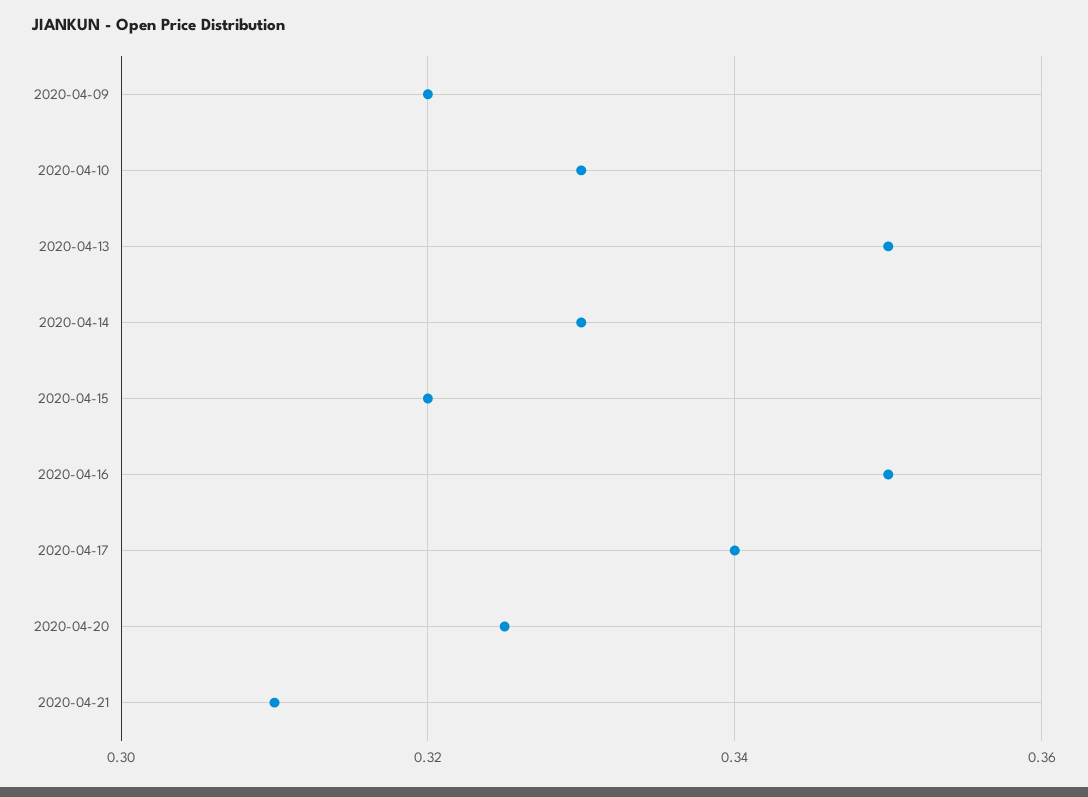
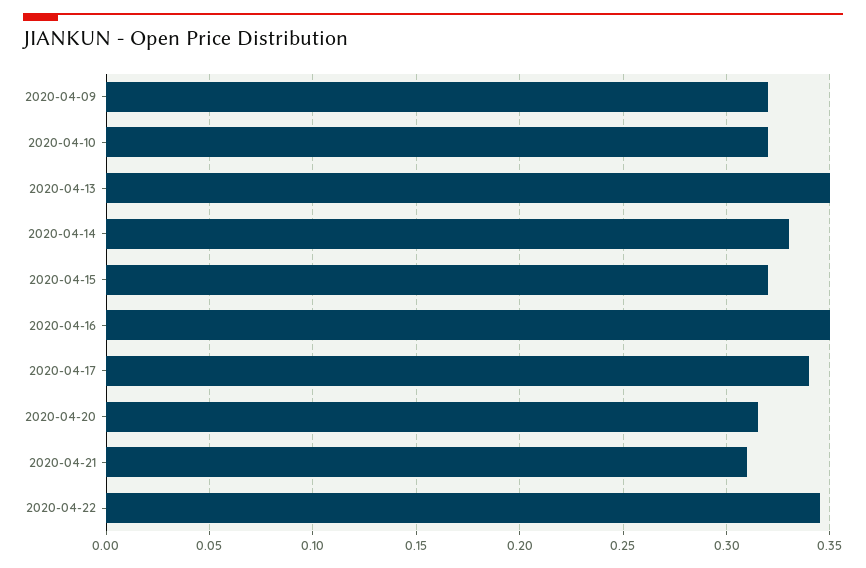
2020-04-10: 0.33 -> 0.32
2020-04-20: 0.325 -> 0.315
2020-04-22: none -> 0.345

